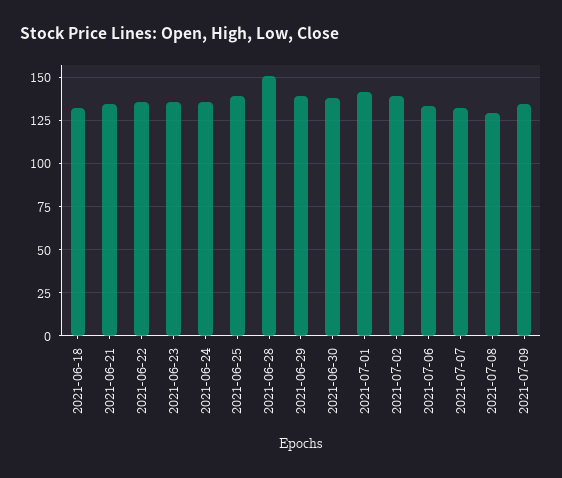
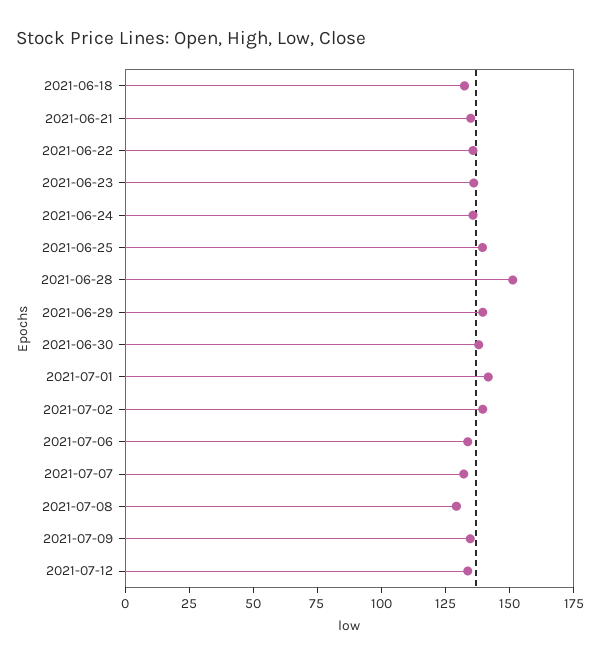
2021-07-12: none -> 135

